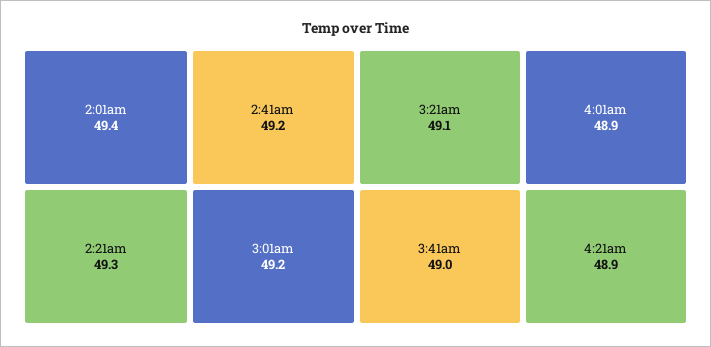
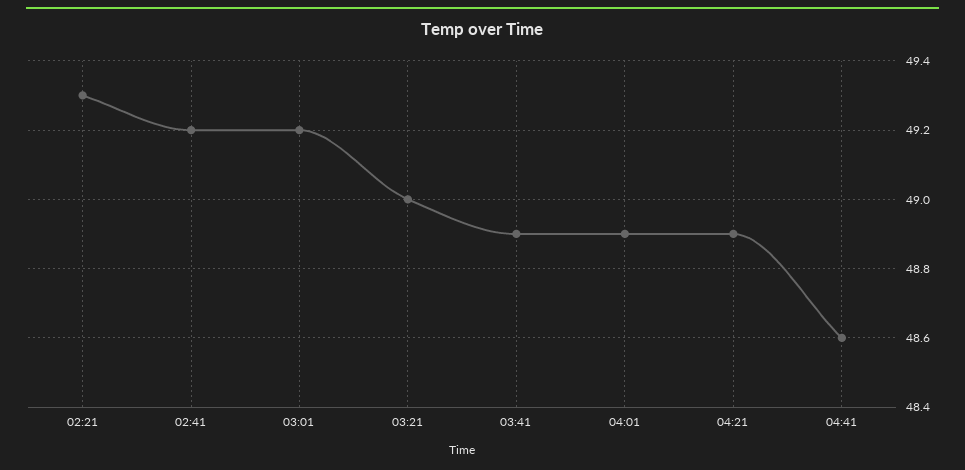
2:01am: 49.4 -> none
3:21am: 49.1 -> 49
3:41am: 49 -> 48.9
04:41: none -> 48.6

